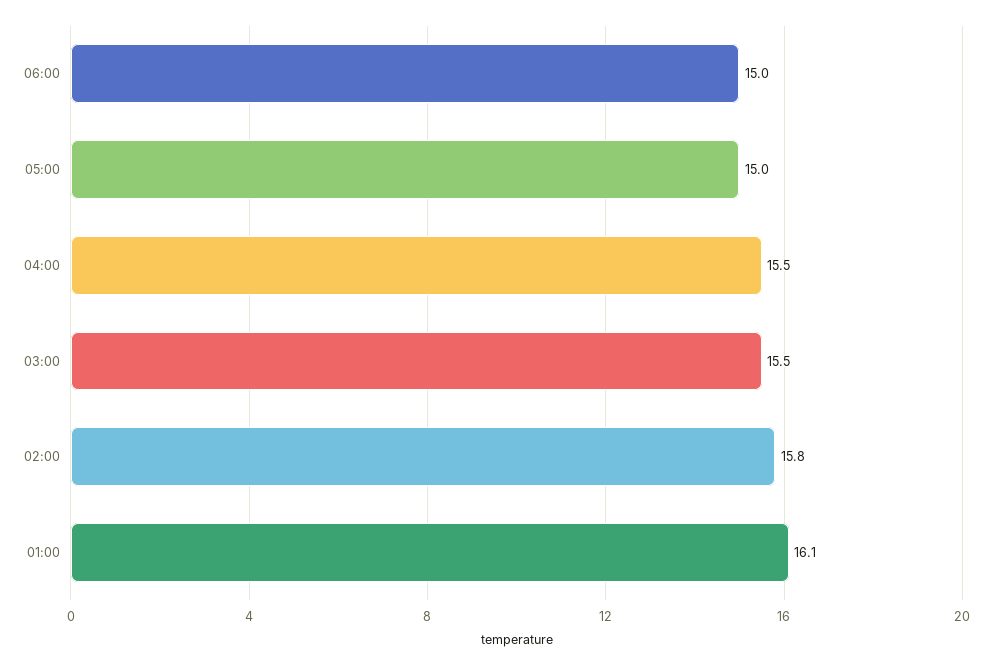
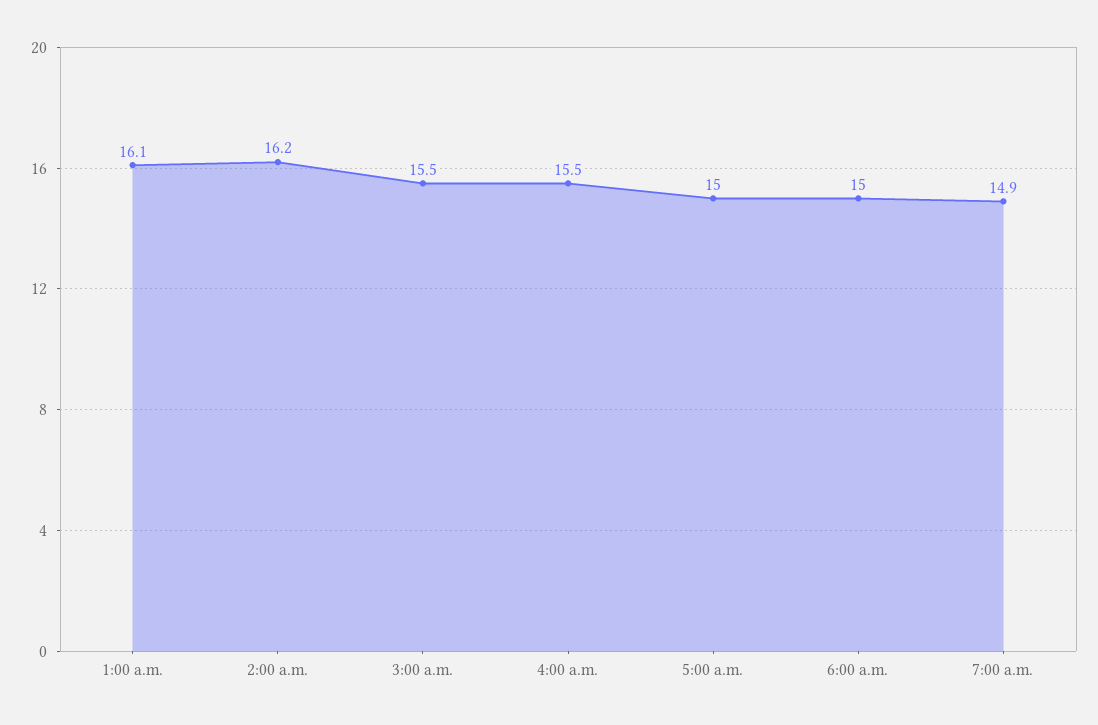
02:00: 15.8 -> 16.2
7:00 a.m.: none -> 14.9

